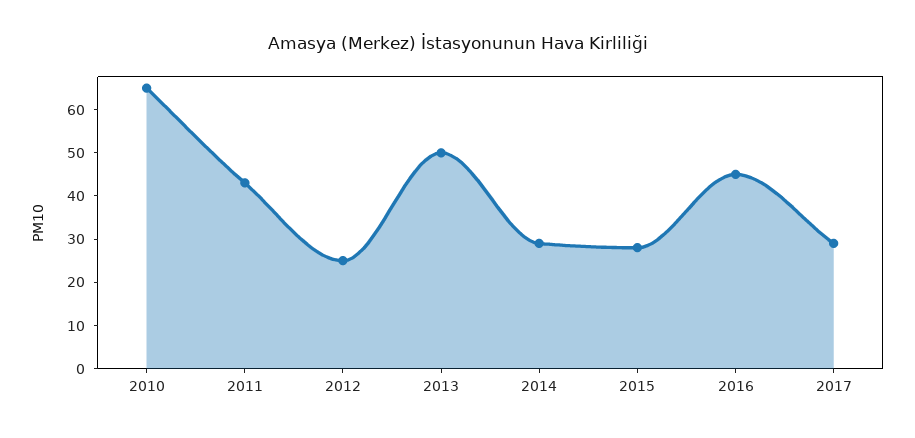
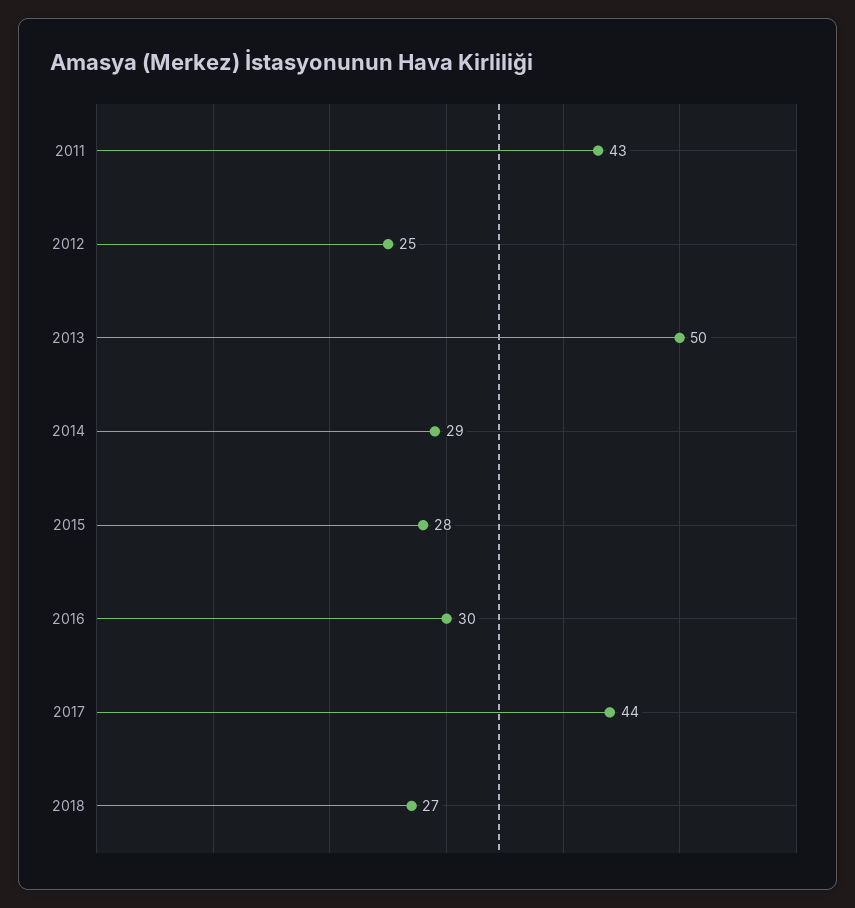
2010: 65 -> none
2016: 45 -> 30
2017: 30 -> 44
2018: none -> 27

